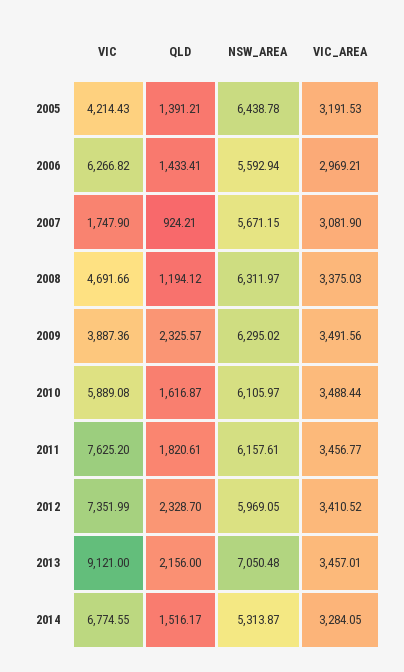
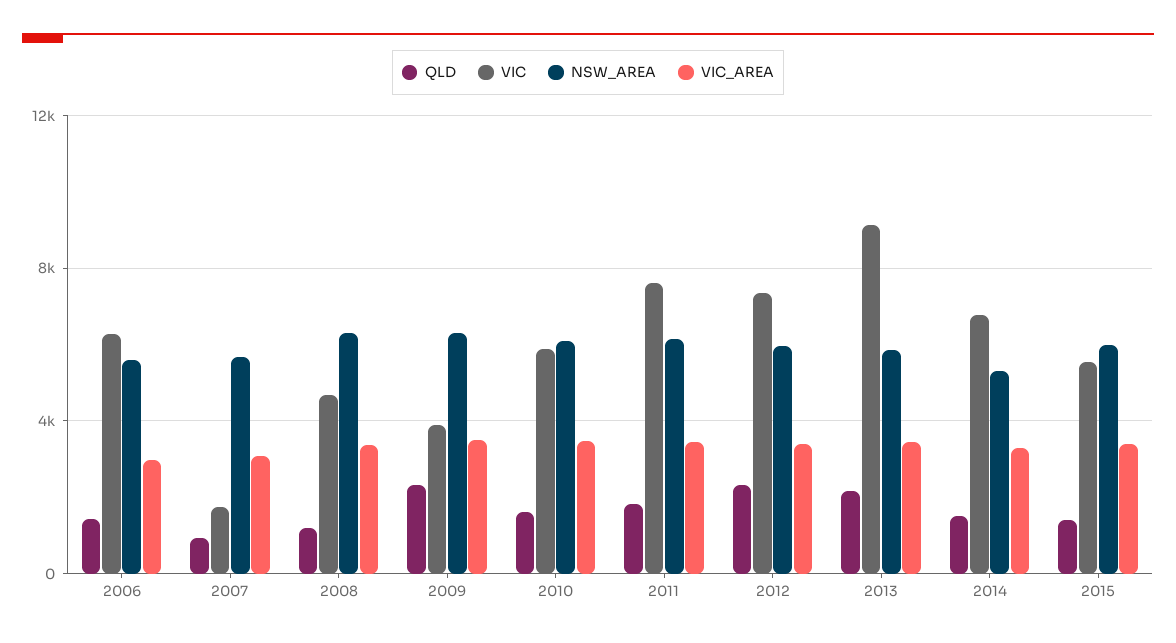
VIC, 2005: 4214.43 -> none
QLD, 2005: 1391.21 -> none
NSW_AREA, 2005: 6438.78 -> none
VIC_AREA, 2005: 3191.53 -> none
NSW_AREA, 2013: 7050.48 -> 6000
QLD, 2015: none -> 1500
VIC, 2015: none -> 5500
NSW_AREA, 2015: none -> 6000
VIC_AREA, 2015: none -> 3500

